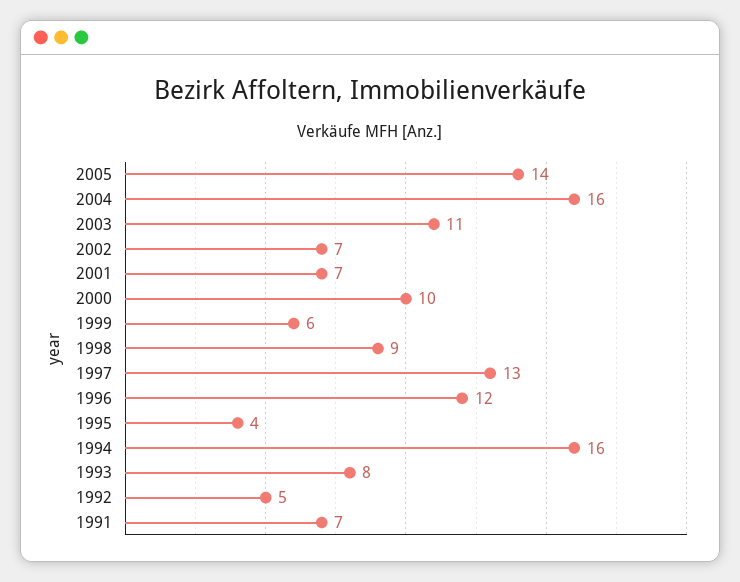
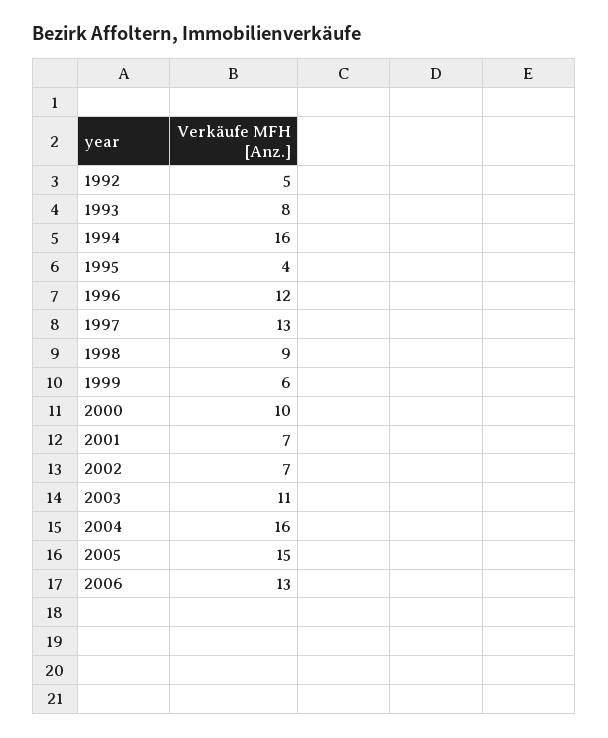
2005: 14 -> 15
1991: 7 -> none
2006: none -> 13

